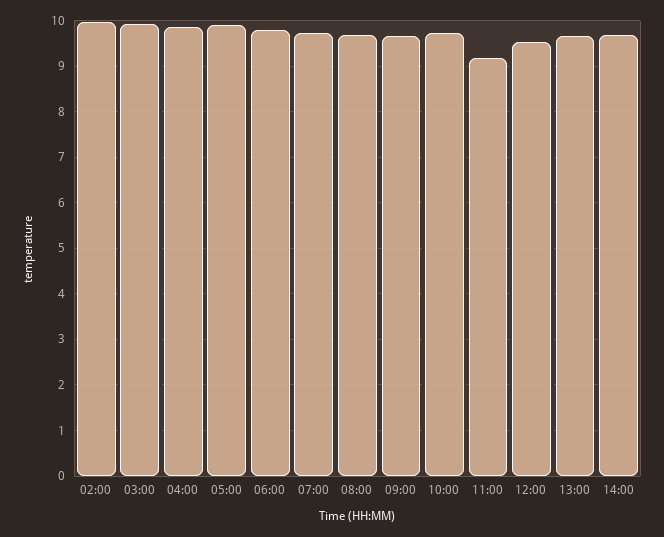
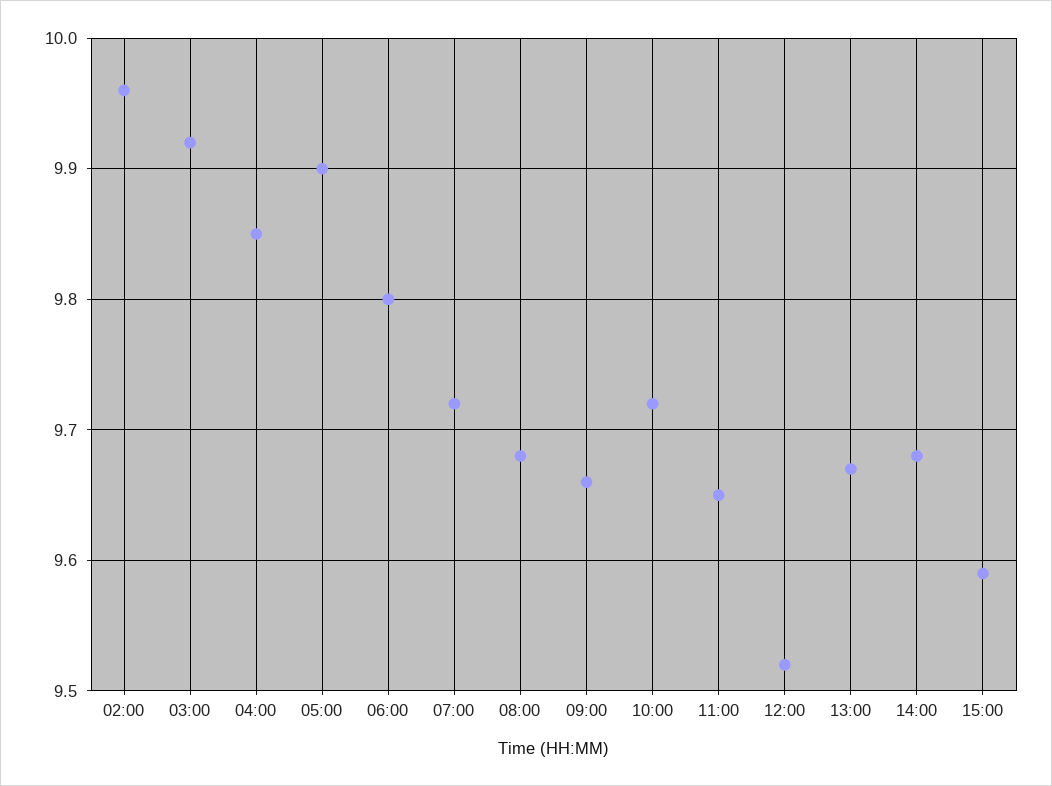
11:00: 9.2 -> 9.65
15:00: none -> 9.59

